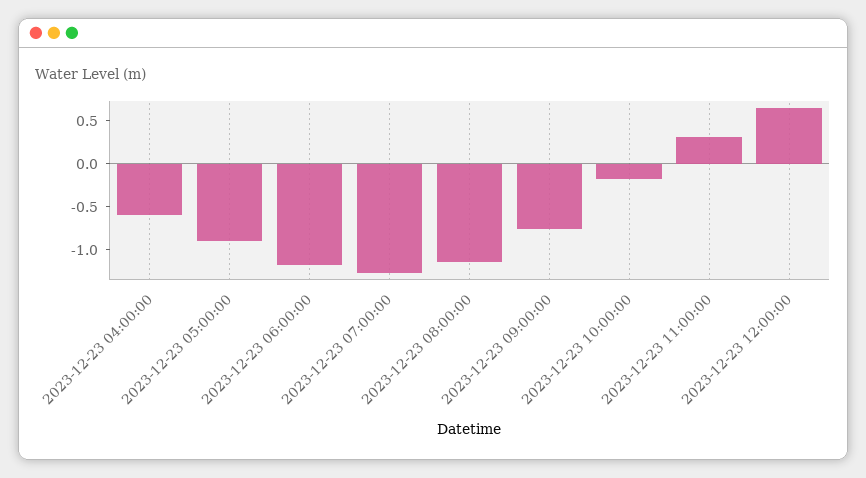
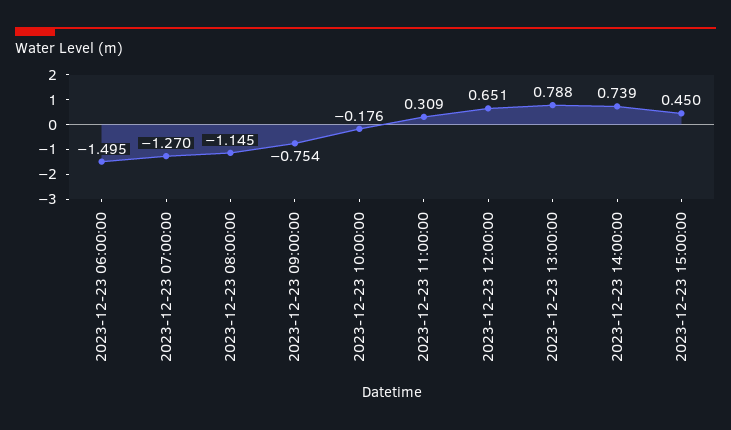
2023-12-23 04:00:00: -0.6 -> none
2023-12-23 05:00:00: -0.9 -> none
2023-12-23 06:00:00: -1.2 -> -1.495
2023-12-23 13:00:00: none -> 0.788
2023-12-23 14:00:00: none -> 0.739
2023-12-23 15:00:00: none -> 0.45

